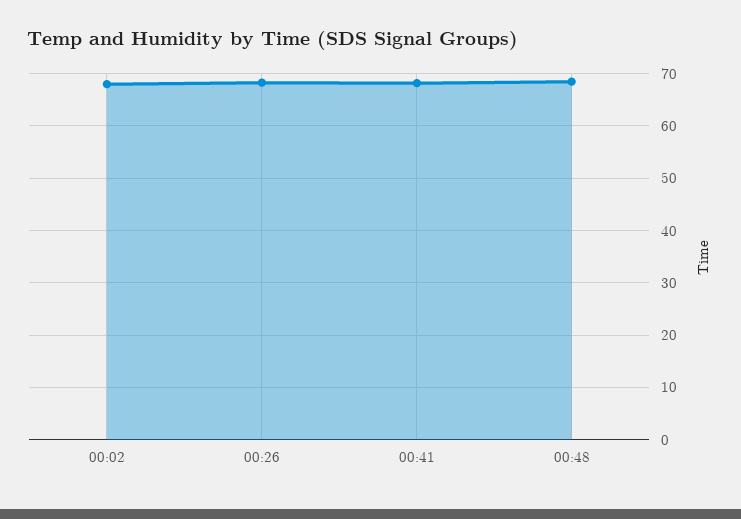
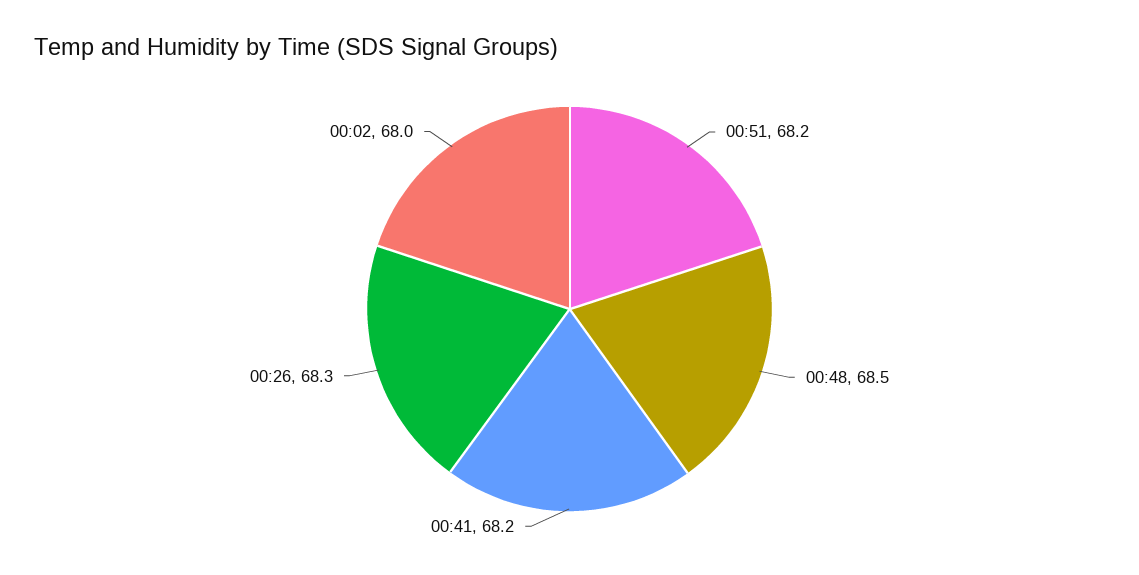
00:51: none -> 68.2

